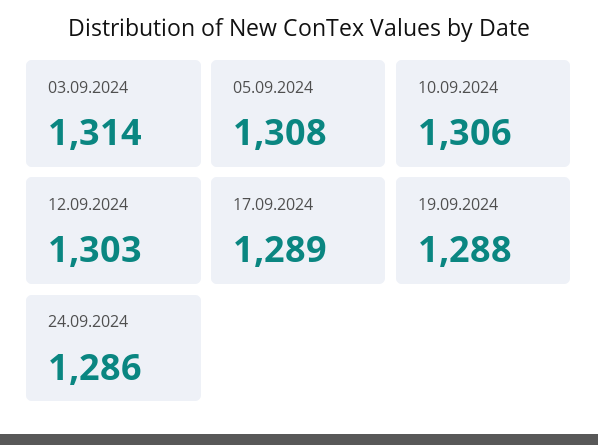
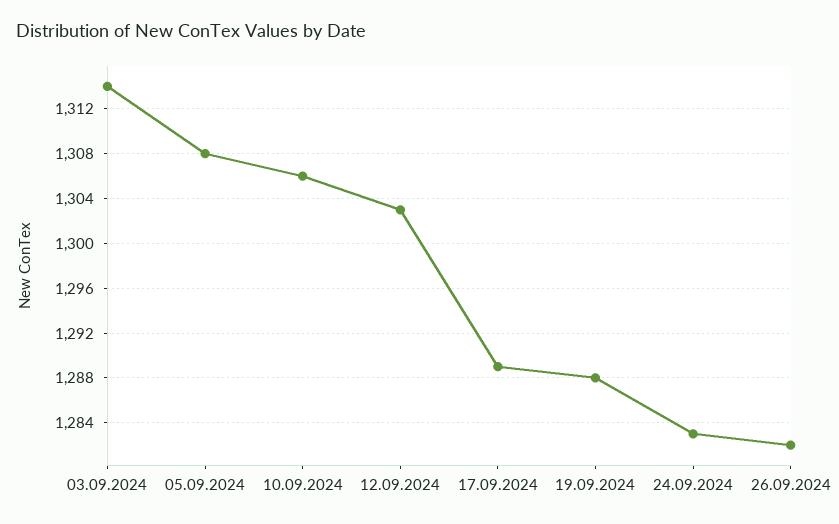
24.09.2024: 1286 -> 1283
26.09.2024: none -> 1282

